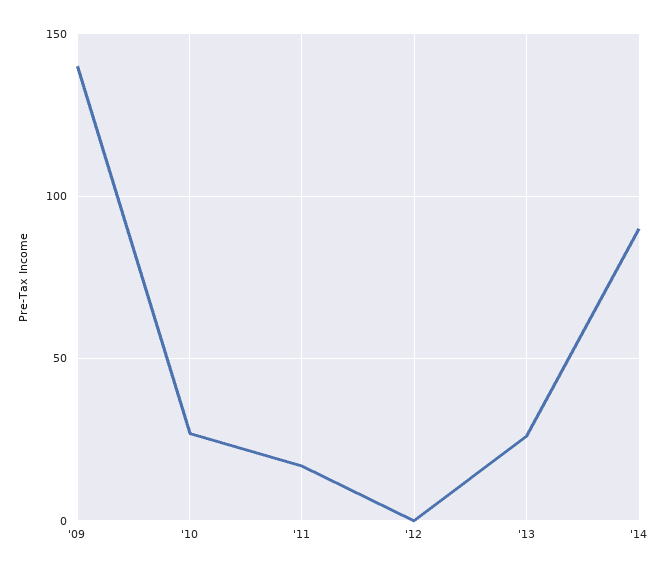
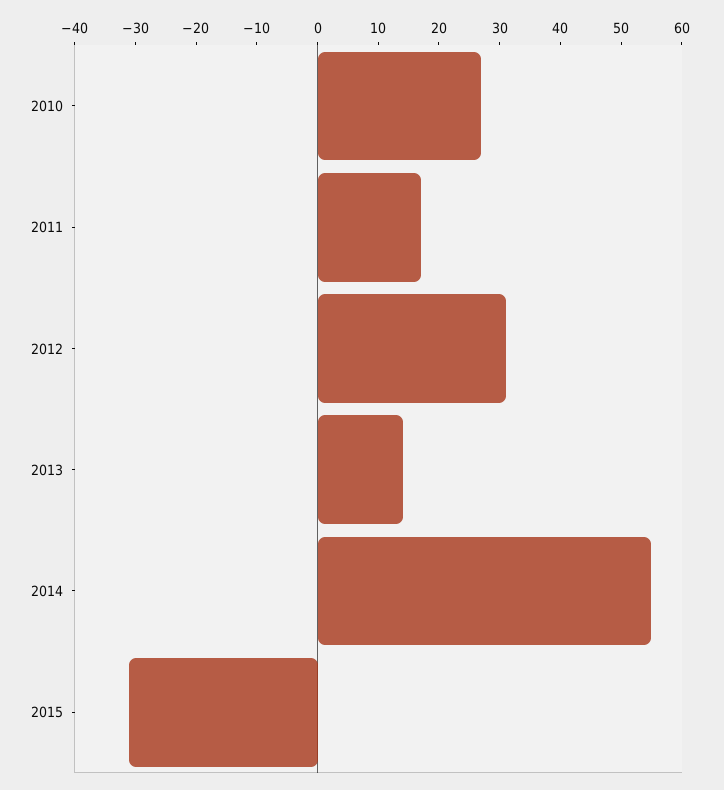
'09: 140 -> none
'12: 0 -> 30
'13: 25 -> 15
'14: 90 -> 55
2015: none -> -30

